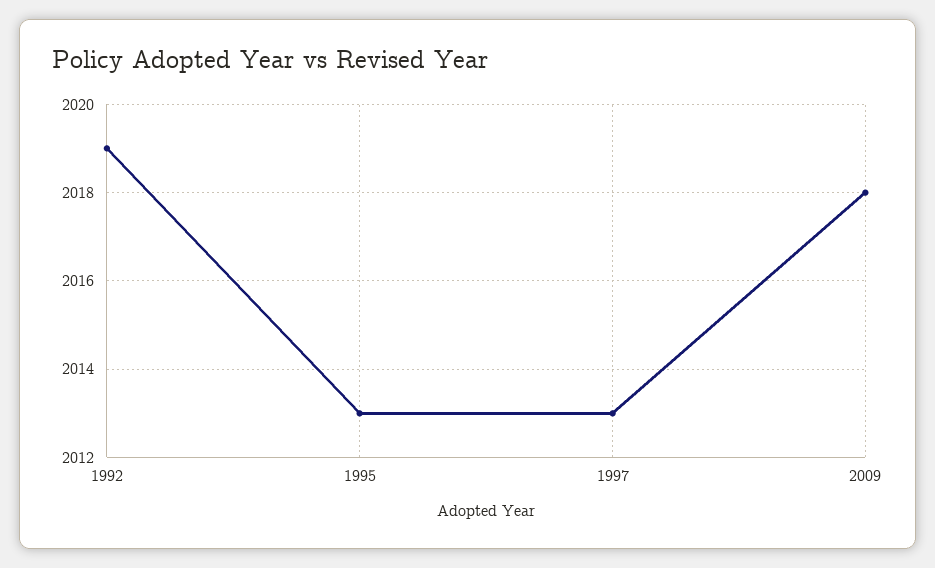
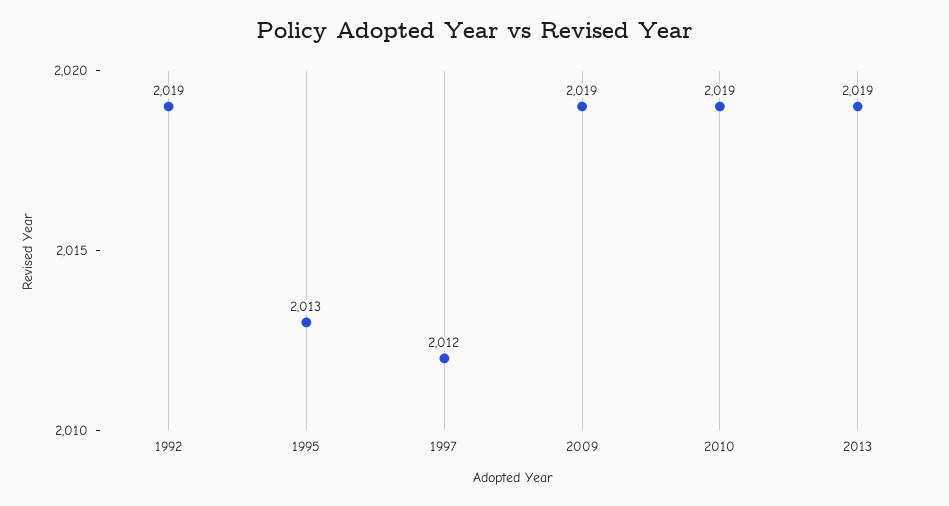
1997: 2013 -> 2012
2009: 2018 -> 2019
2010: none -> 2019
2013: none -> 2019

